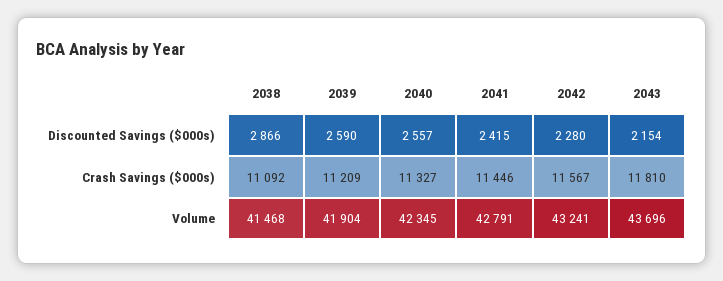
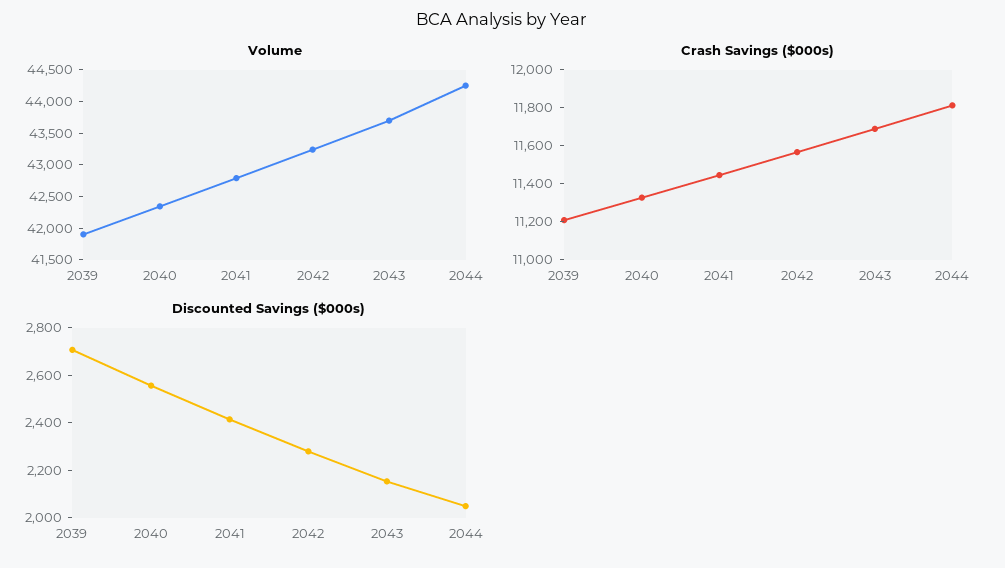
Discounted Savings ($000s), 2038: 2866 -> none
Discounted Savings ($000s), 2039: 2590 -> 2700
Crash Savings ($000s), 2038: 11092 -> none
Crash Savings ($000s), 2043: 11810 -> 11700
Volume, 2038: 41468 -> none
Volume, 2044: none -> 44250
Crash Savings ($000s), 2044: none -> 11800
Discounted Savings ($000s), 2044: none -> 2050

